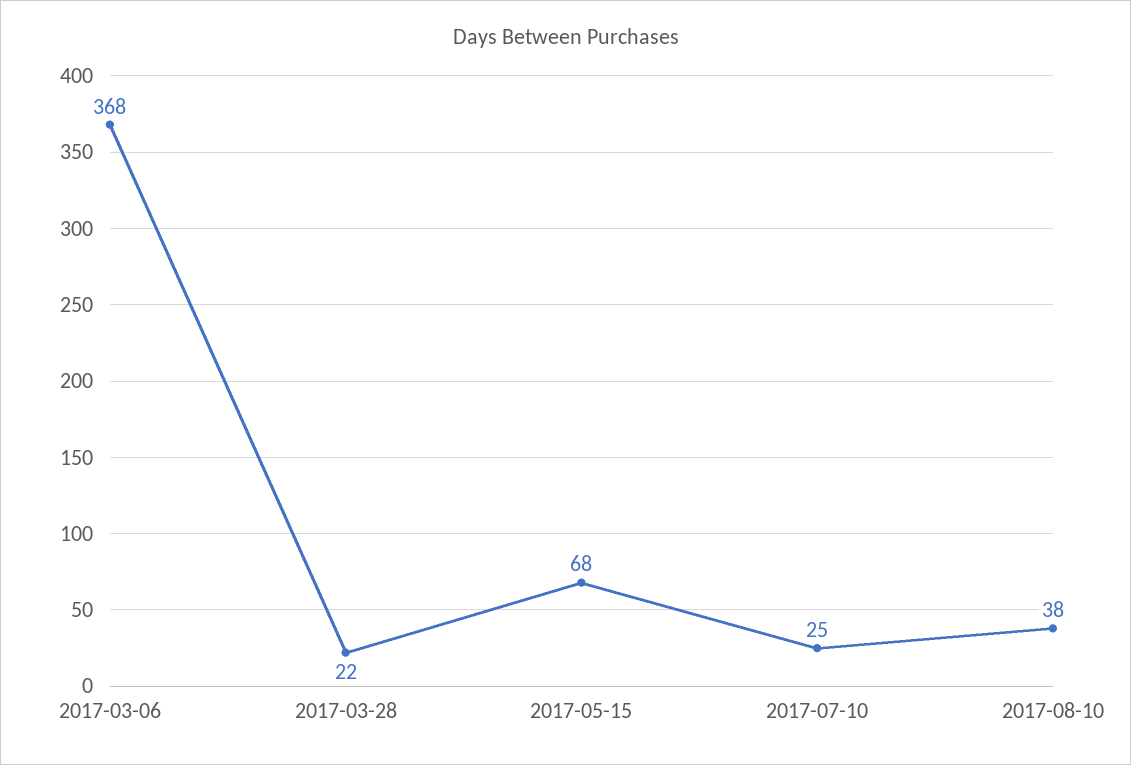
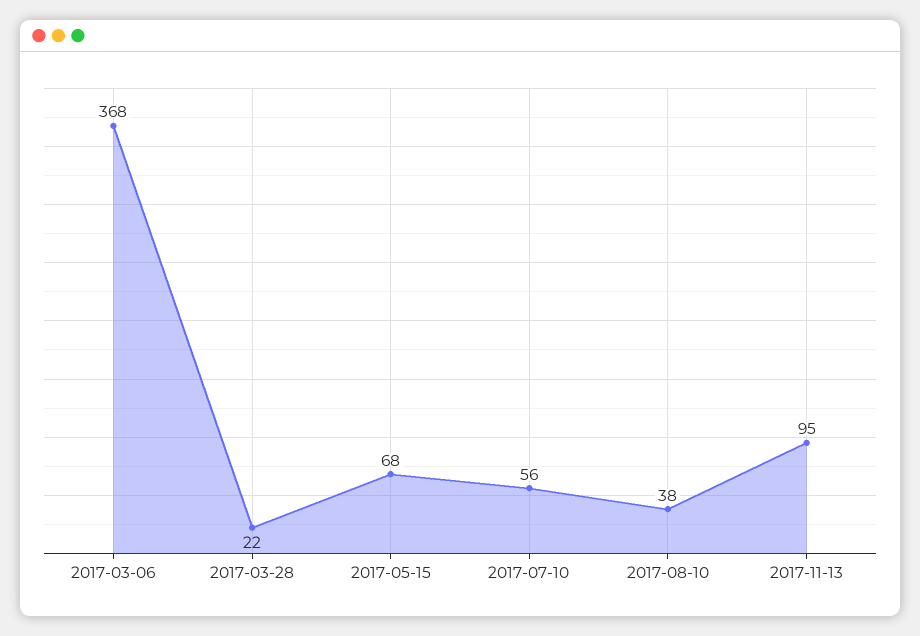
2017-07-10: 25 -> 56
2017-11-13: none -> 95

